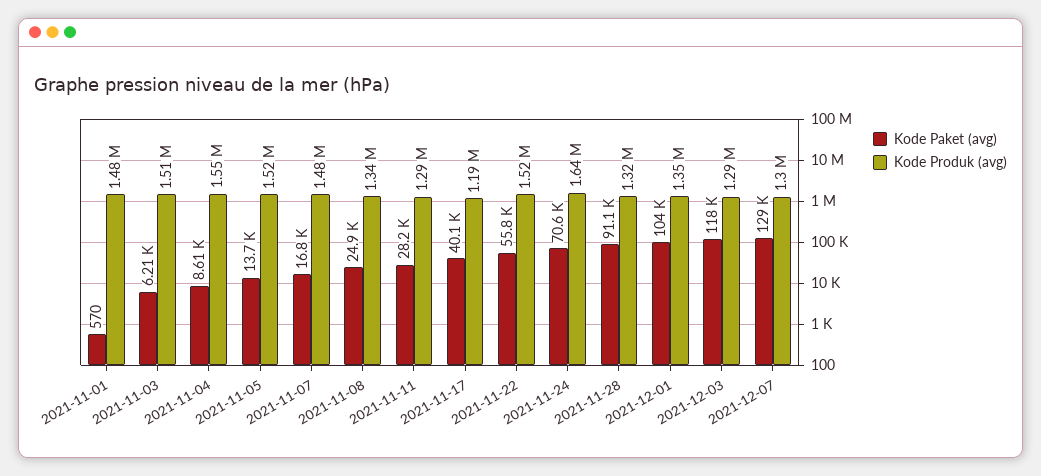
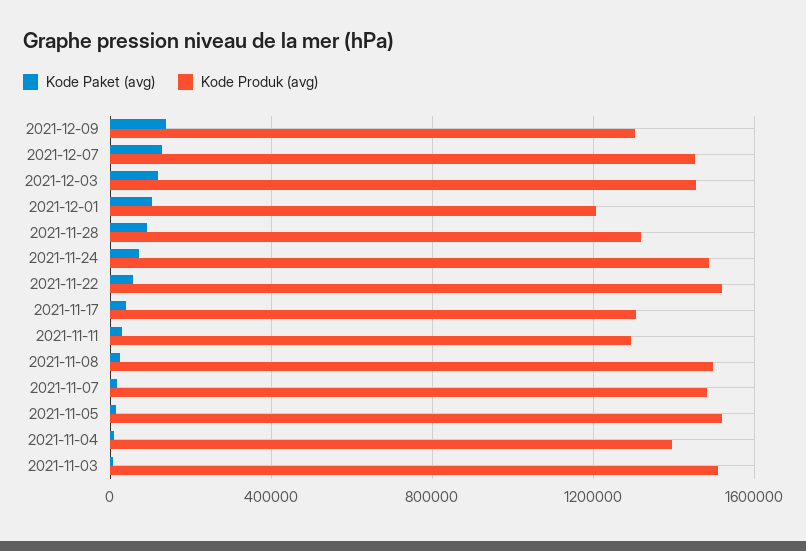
Kode Paket (avg), 2021-11-01: 570 -> none
Kode Produk (avg), 2021-11-01: 1480000 -> none
Kode Produk (avg), 2021-11-04: 1550000 -> 1400000
Kode Produk (avg), 2021-11-08: 1340000 -> 1500000
Kode Produk (avg), 2021-11-17: 1190000 -> 1300000
Kode Produk (avg), 2021-11-24: 1640000 -> 1500000
Kode Produk (avg), 2021-12-01: 1350000 -> 1200000
Kode Produk (avg), 2021-12-03: 1290000 -> 1450000
Kode Produk (avg), 2021-12-07: 1300000 -> 1450000
Kode Paket (avg), 2021-12-09: none -> 150000
Kode Produk (avg), 2021-12-09: none -> 1300000

